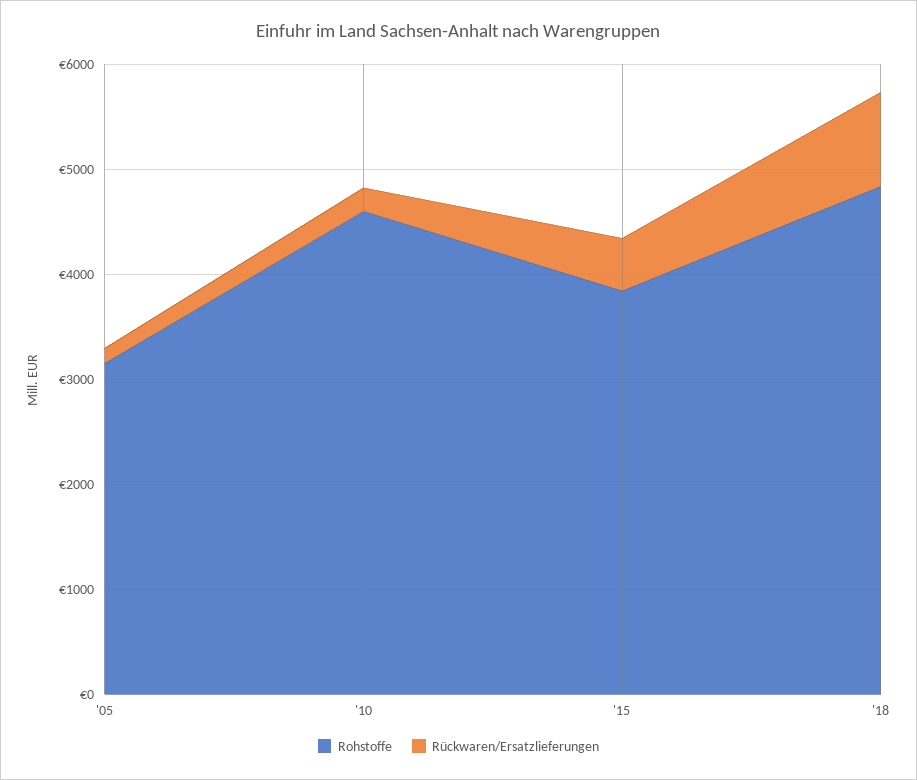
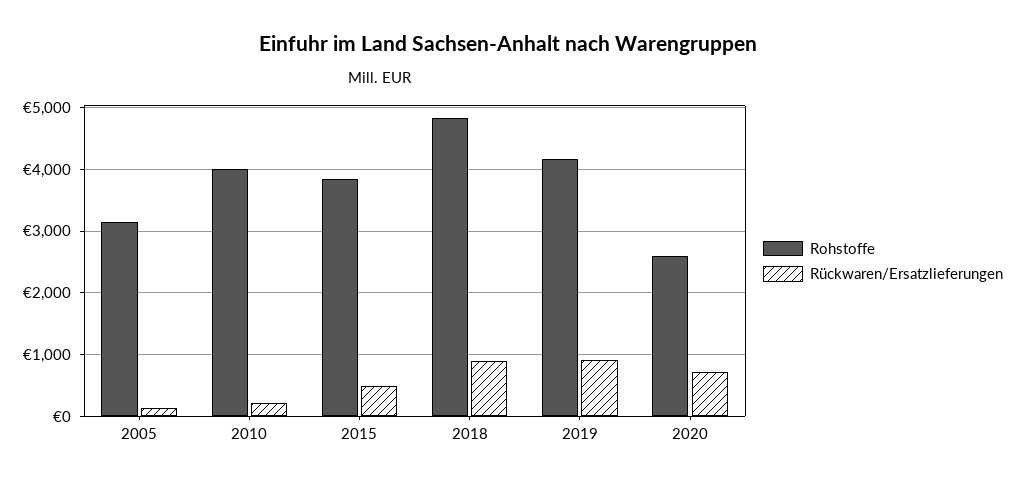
Rohstoffe, '10: 4600 -> 4000
Rohstoffe, 2019: none -> 4200
Rückwaren/Ersatzlieferungen, 2019: none -> 900
Rohstoffe, 2020: none -> 2600
Rückwaren/Ersatzlieferungen, 2020: none -> 700

